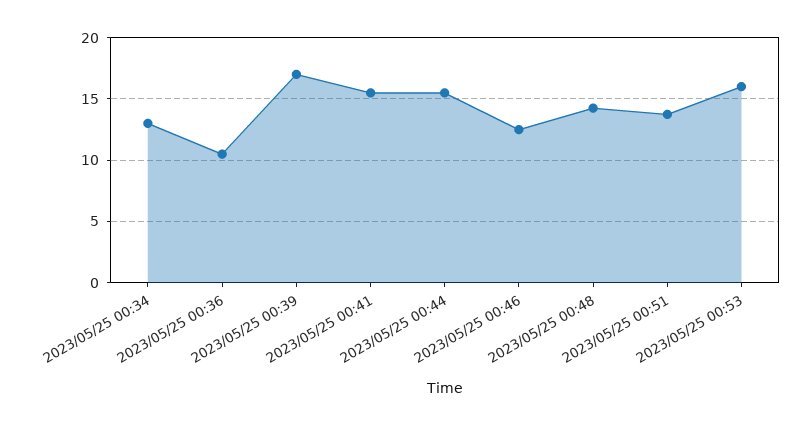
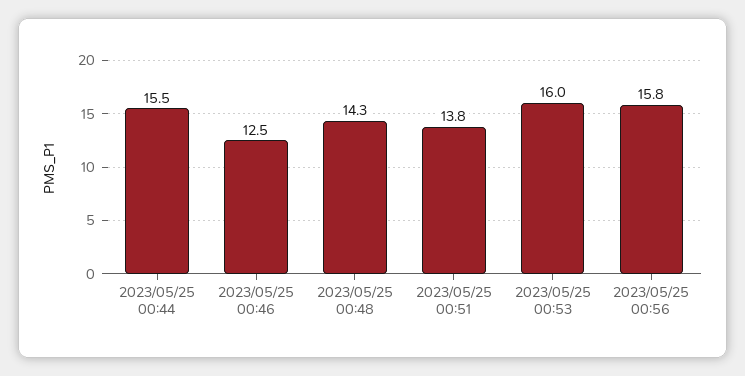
2023/05/25 00:34: 13 -> none
2023/05/25 00:36: 10.5 -> none
2023/05/25 00:39: 17 -> none
2023/05/25 00:41: 15.5 -> none
2023/05/25 00:56: none -> 15.8

